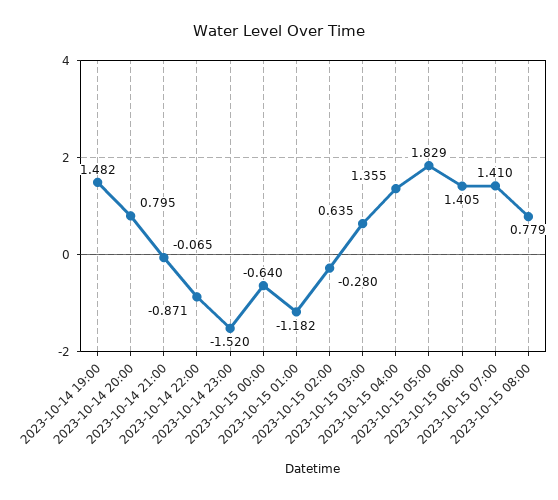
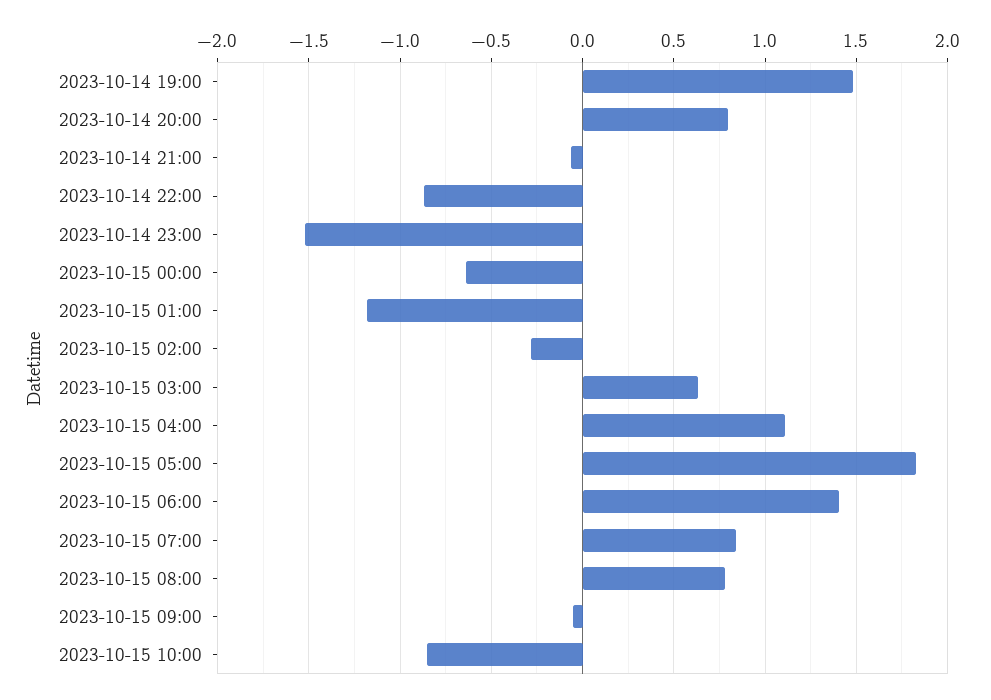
2023-10-15 04:00: 1.355 -> 1.1
2023-10-15 07:00: 1.41 -> 0.85
2023-10-15 09:00: none -> -0.05
2023-10-15 10:00: none -> -0.85

